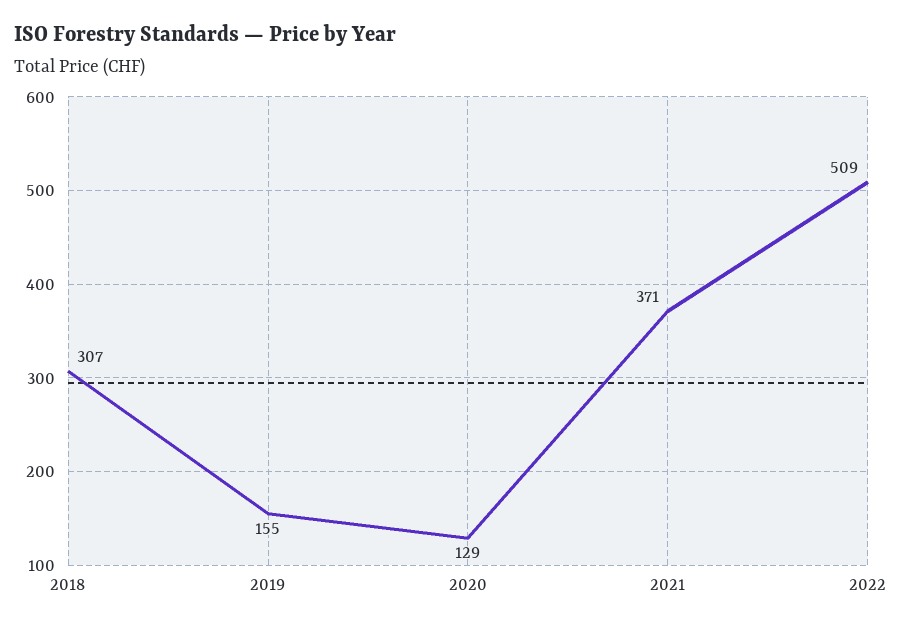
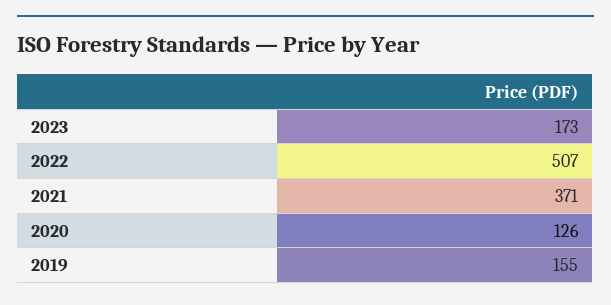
2018: 307 -> none
2020: 129 -> 126
2022: 509 -> 507
2023: none -> 173

